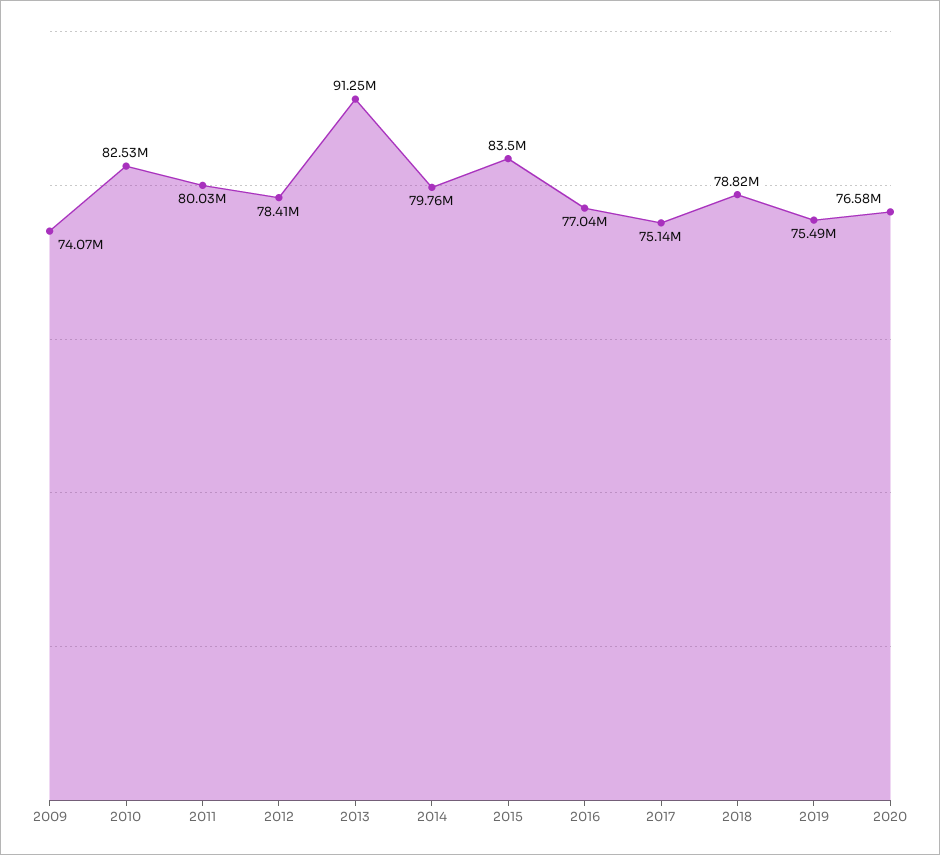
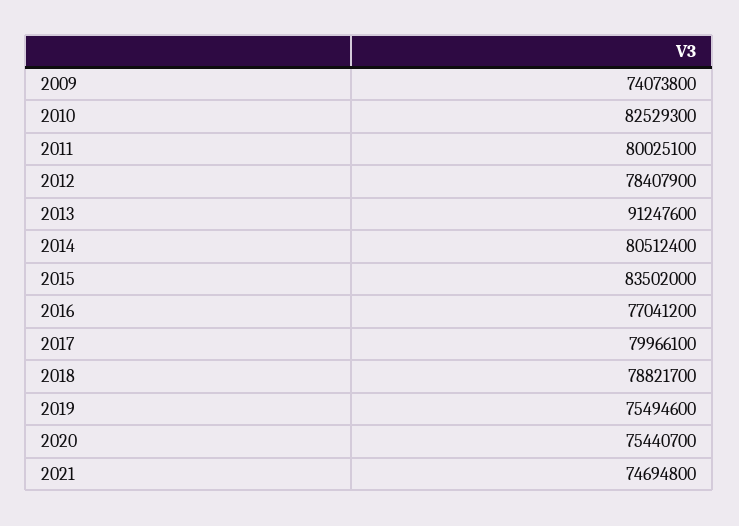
2014: 79760000 -> 80512400
2017: 75140000 -> 79966100
2020: 76580000 -> 75440700
2021: none -> 74694800

